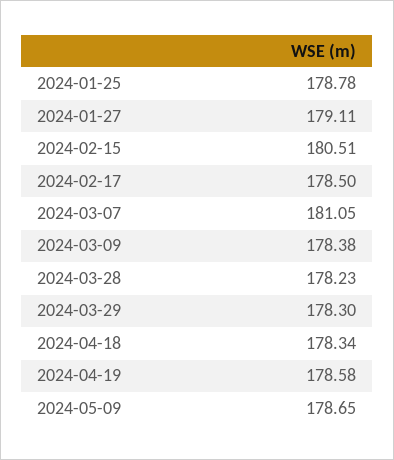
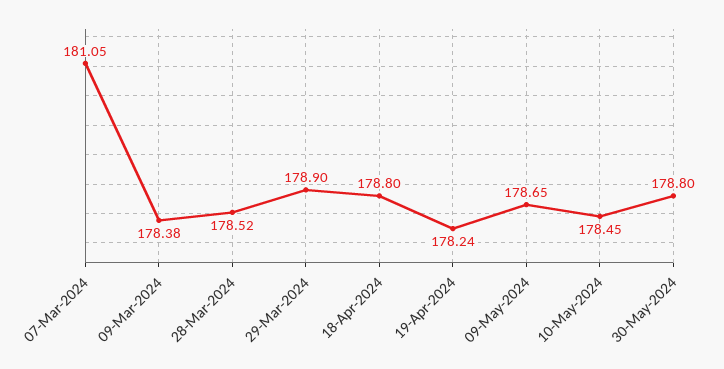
2024-01-25: 178.78 -> none
2024-01-27: 179.11 -> none
2024-02-15: 180.51 -> none
2024-02-17: 178.5 -> none
2024-03-28: 178.23 -> 178.52
2024-03-29: 178.3 -> 178.9
2024-04-18: 178.34 -> 178.8
2024-04-19: 178.58 -> 178.24
10-May-2024: none -> 178.45
30-May-2024: none -> 178.8

